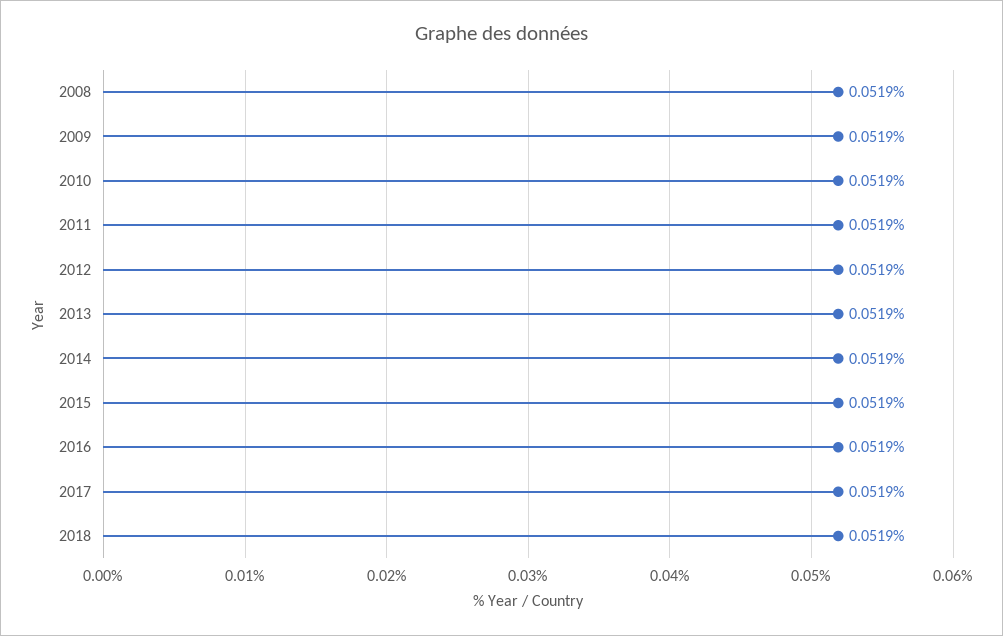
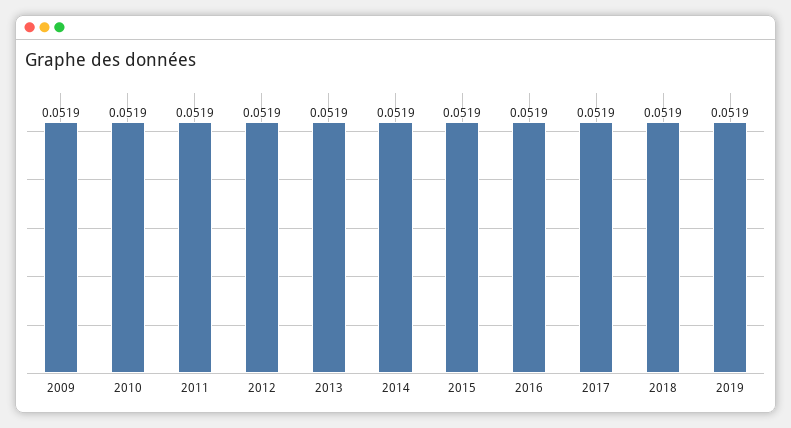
2008: 0.0519 -> none
2019: none -> 0.0519

